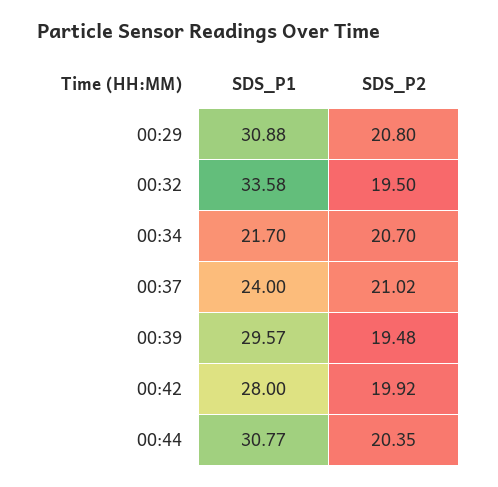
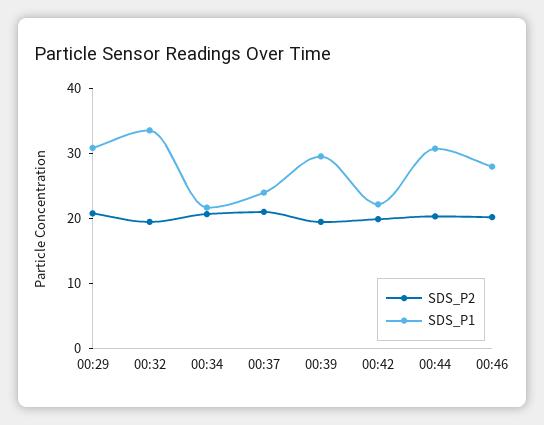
SDS_P1, 00:42: 28 -> 22
SDS_P2, 00:46: none -> 20
SDS_P1, 00:46: none -> 28

